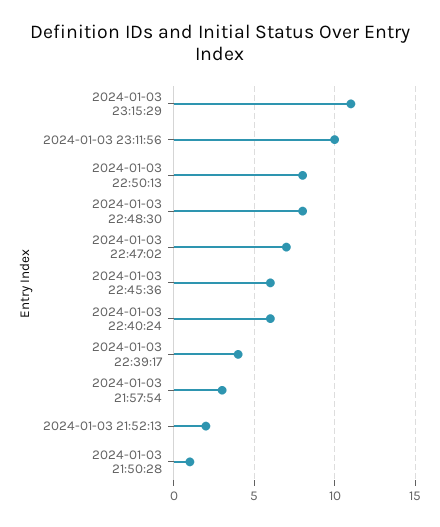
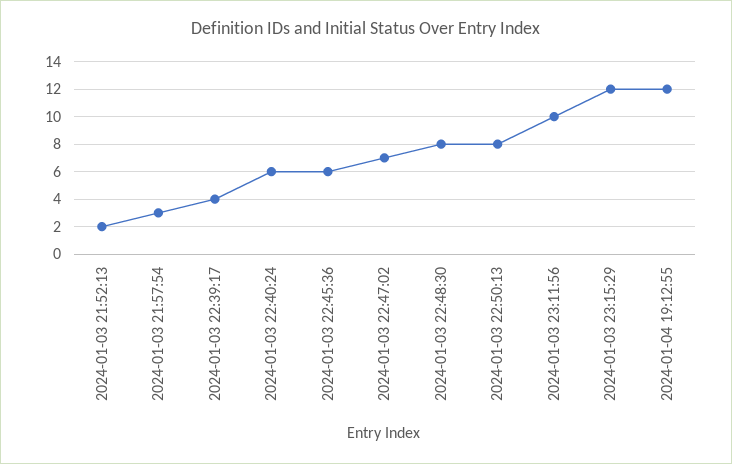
2024-01-03 23:15:29: 11 -> 12
2024-01-03 21:50:28: 1 -> none
2024-01-04 19:12:55: none -> 12

